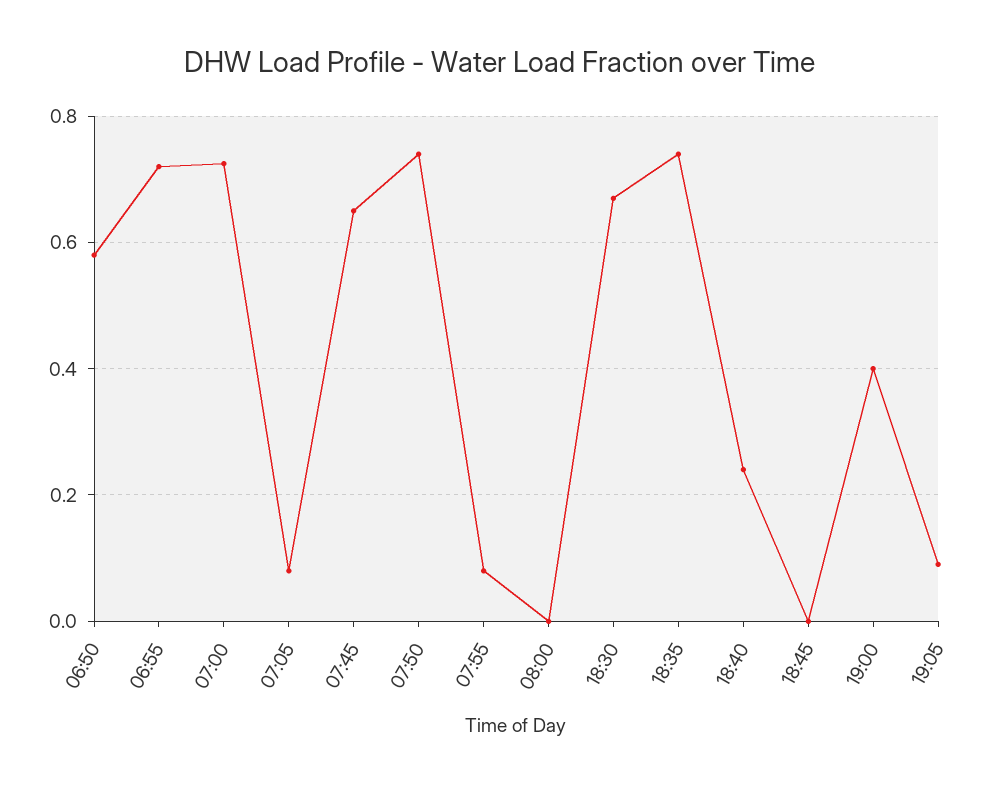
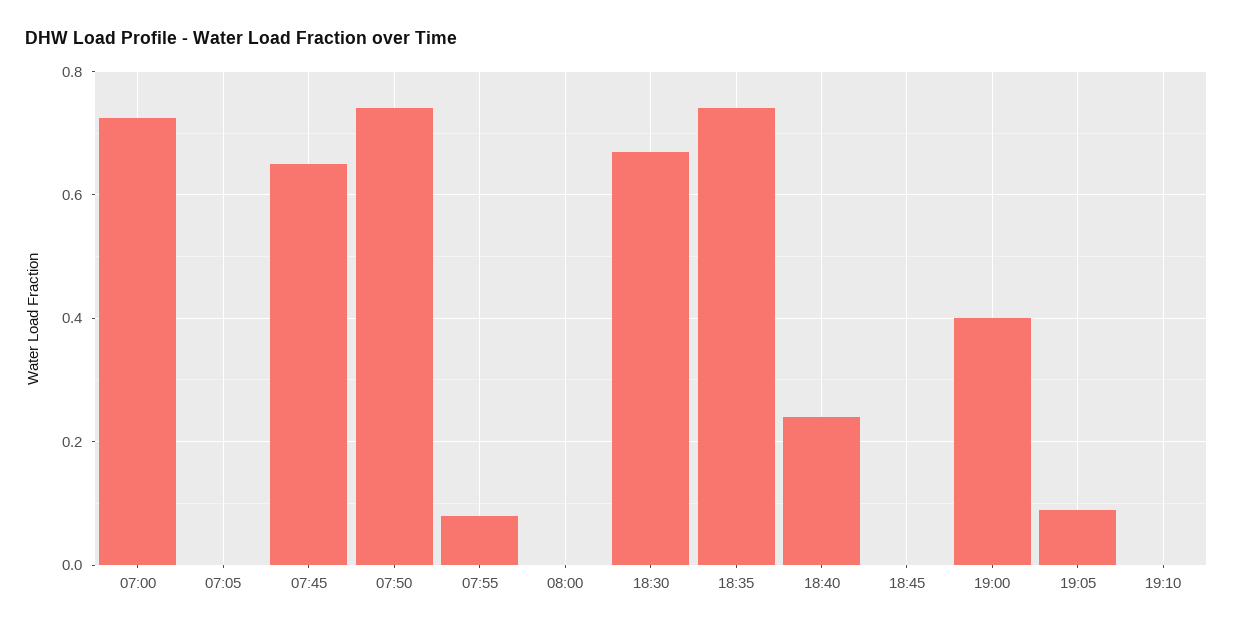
06:50: 0.58 -> none
06:55: 0.72 -> none
07:05: 0.08 -> 0
19:10: none -> 0

